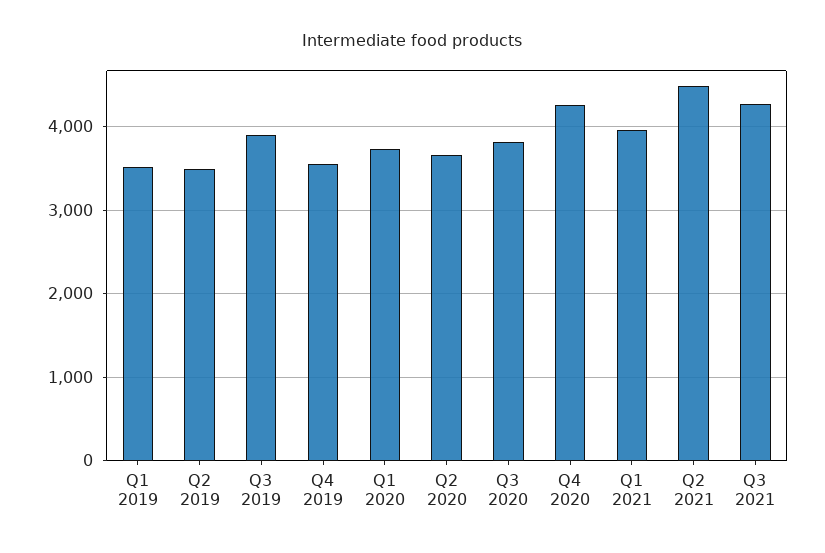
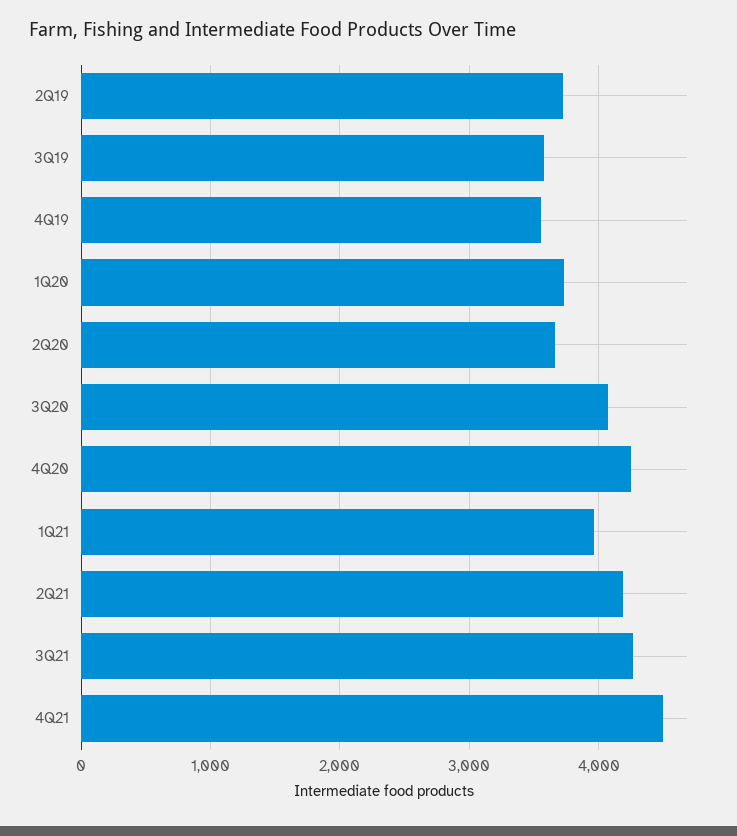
Q1 2019: 3500 -> none
Q2 2019: 3500 -> 3700
Q3 2019: 3900 -> 3600
Q3 2020: 3800 -> 4100
Q2 2021: 4500 -> 4200
4Q21: none -> 4500

